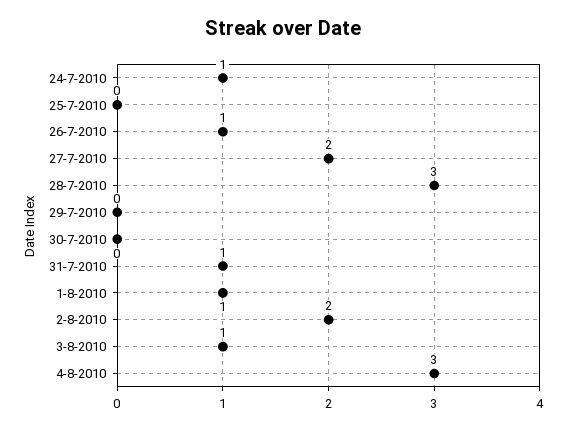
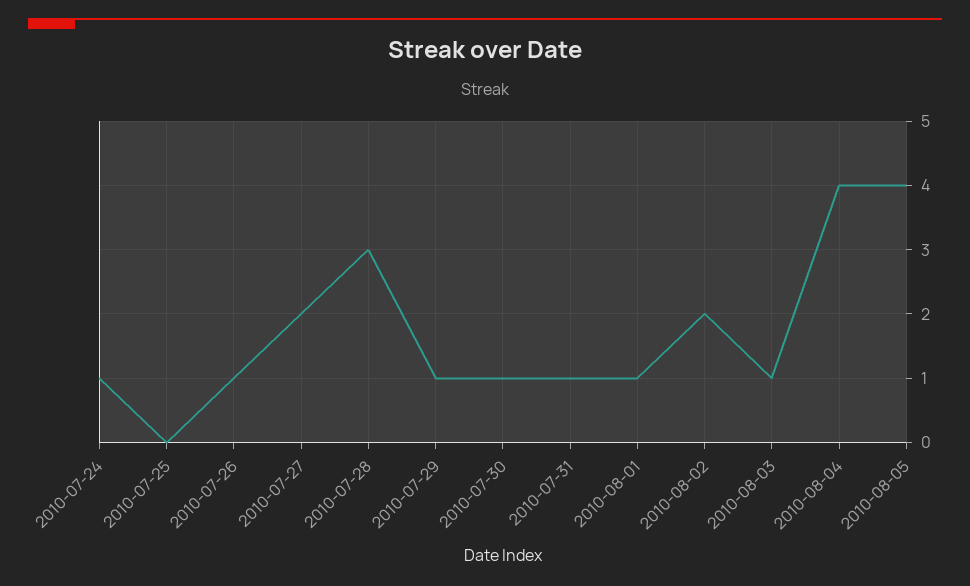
29-7-2010: 0 -> 1
30-7-2010: 0 -> 1
4-8-2010: 3 -> 4
2010-08-05: none -> 4

